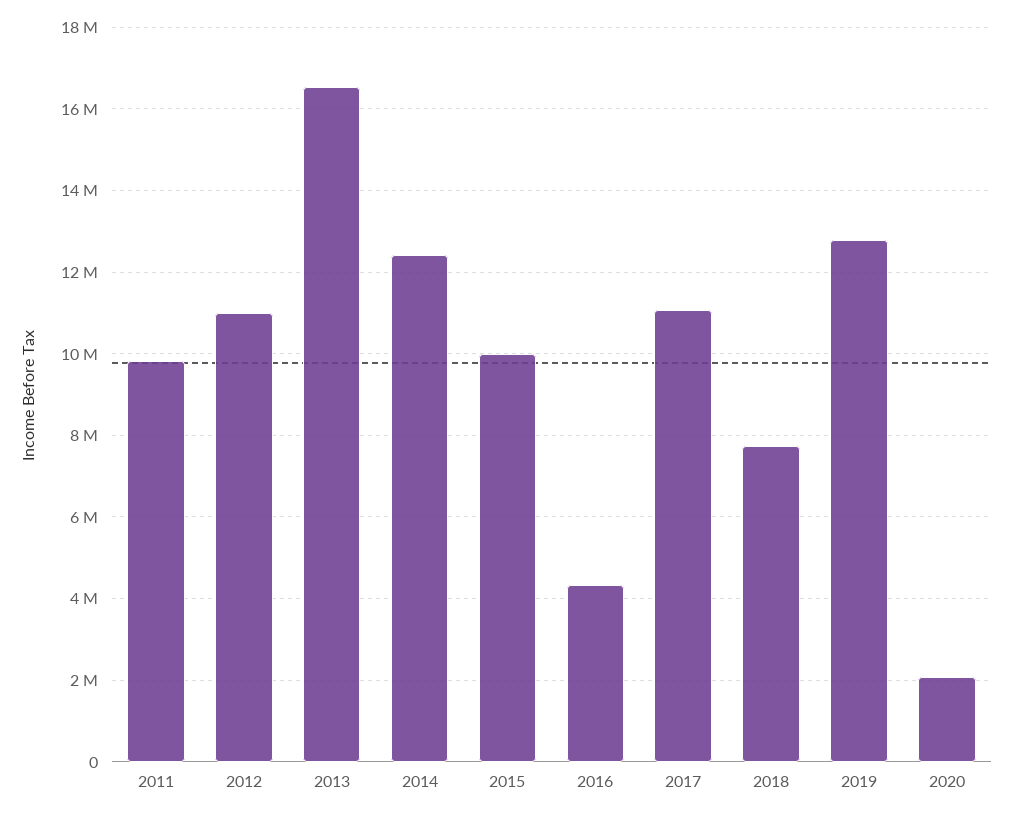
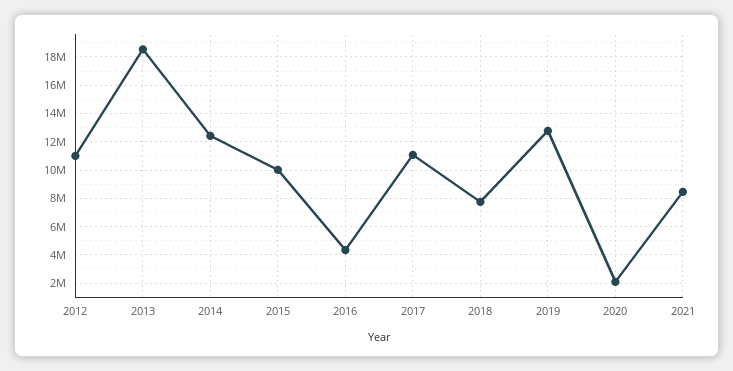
2011: 9800000 -> none
2013: 16600000 -> 18500000
2021: none -> 8500000

